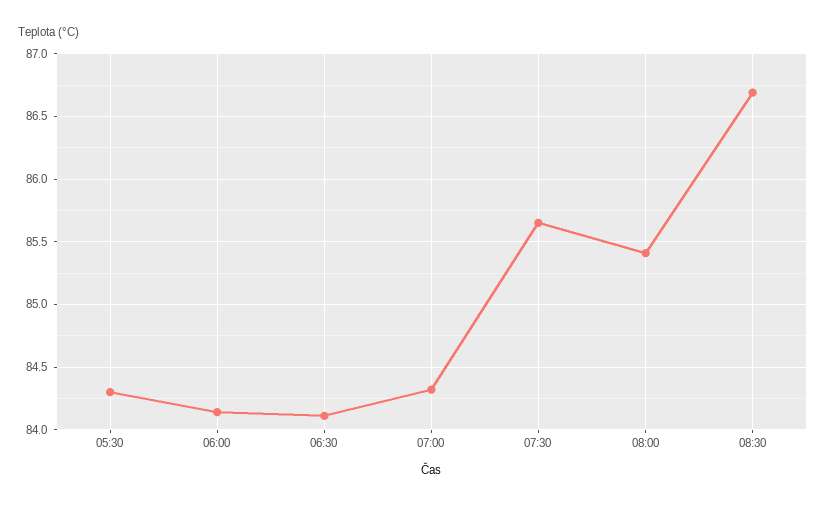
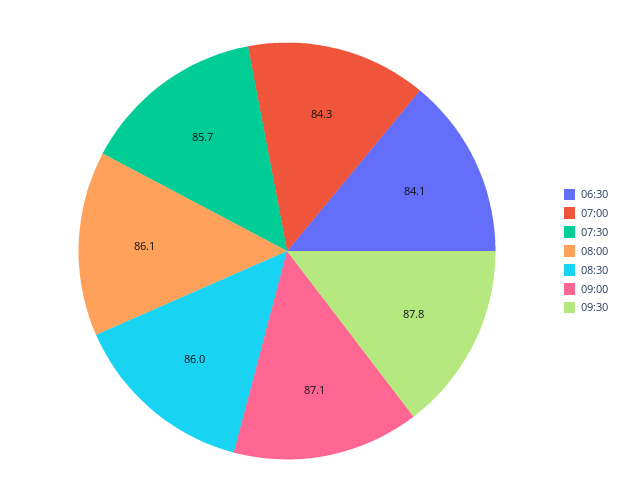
05:30: 84.3 -> none
06:00: 84.15 -> none
08:00: 85.4 -> 86.1
08:30: 86.7 -> 86
09:00: none -> 87.1
09:30: none -> 87.8

